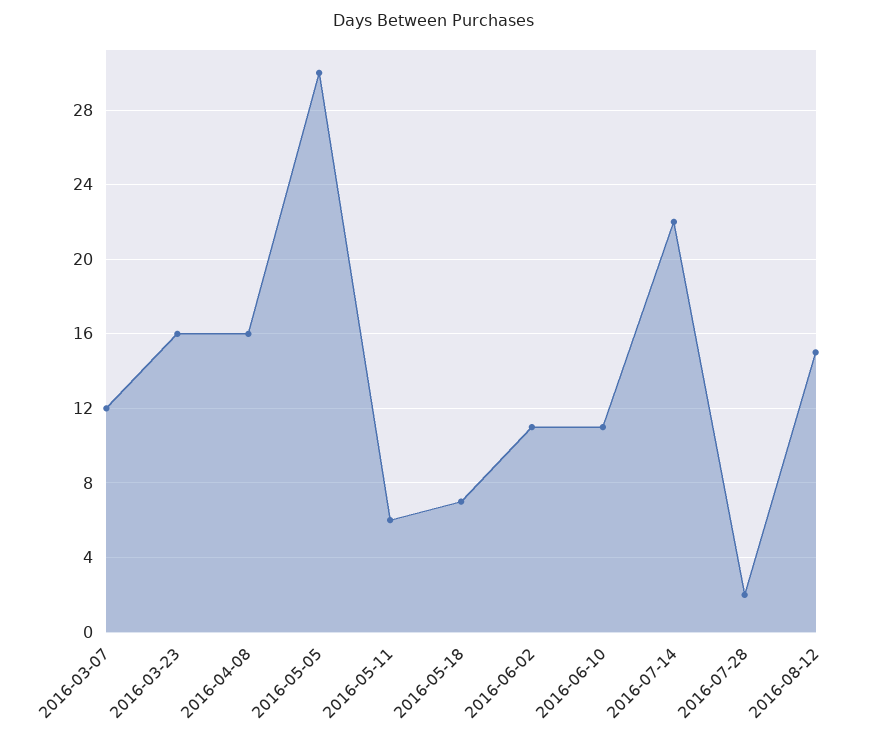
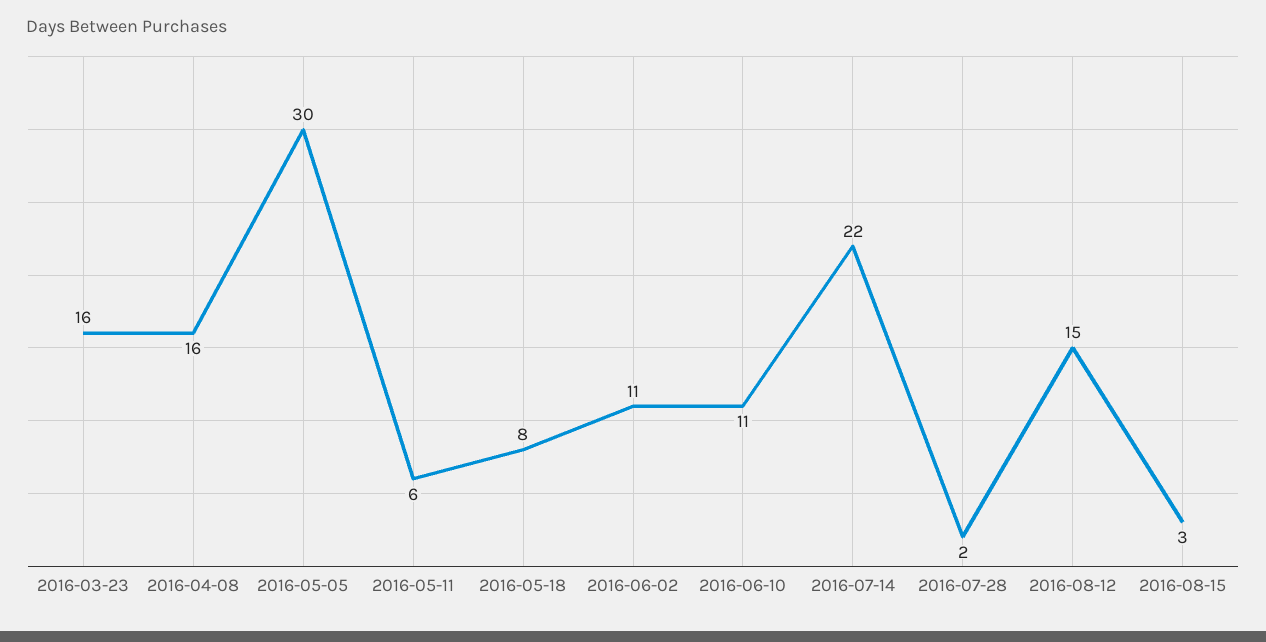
2016-03-07: 12 -> none
2016-05-18: 7 -> 8
2016-08-15: none -> 3

